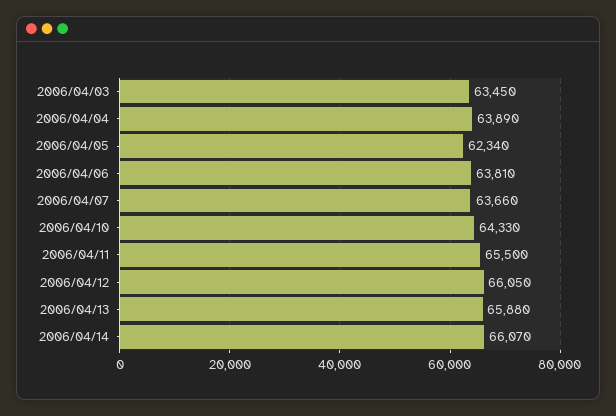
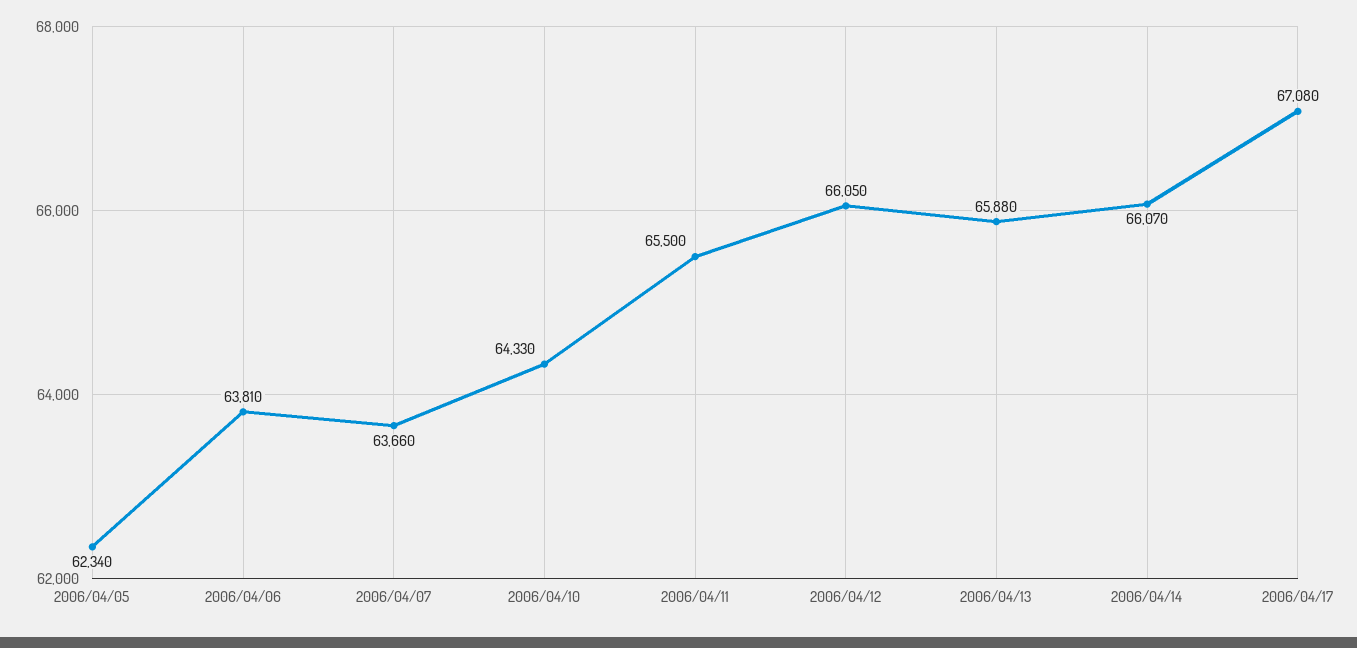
2006/04/03: 63450 -> none
2006/04/04: 63890 -> none
2006/04/17: none -> 67080

